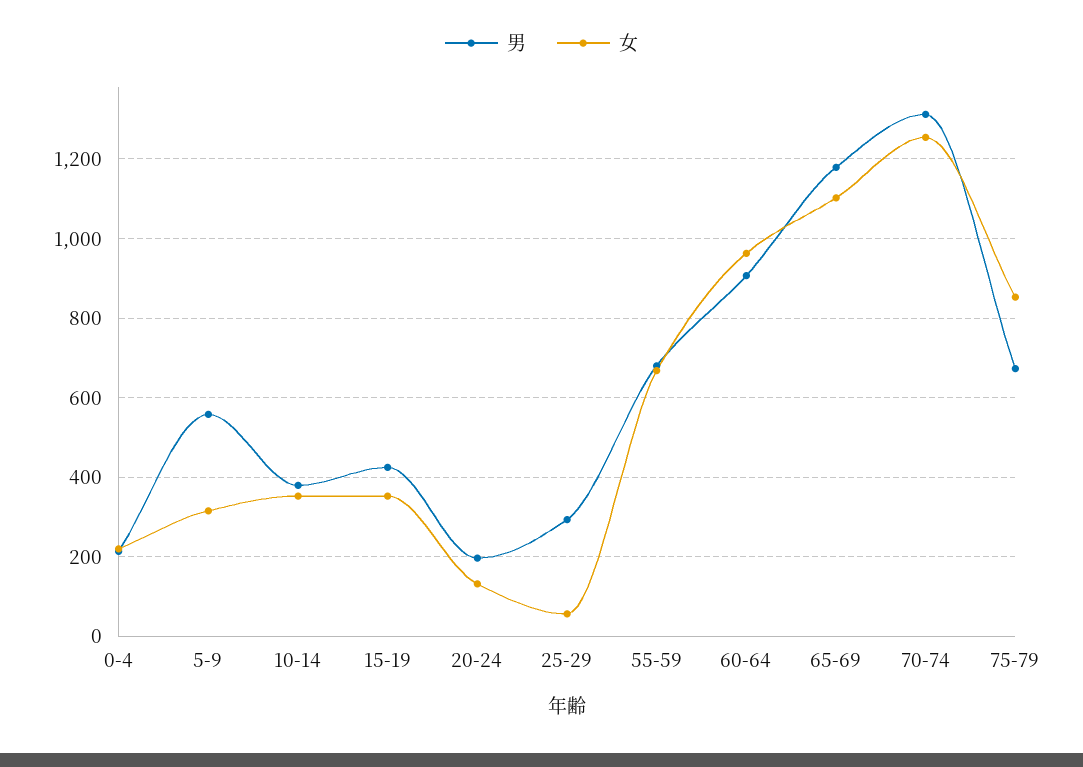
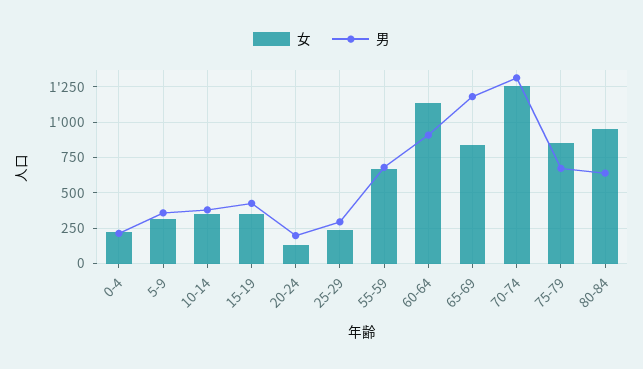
男, 5-9: 560 -> 350
女, 25-29: 60 -> 250
女, 60-64: 960 -> 1150
女, 65-69: 1100 -> 850
女, 80-84: none -> 950
男, 80-84: none -> 650

